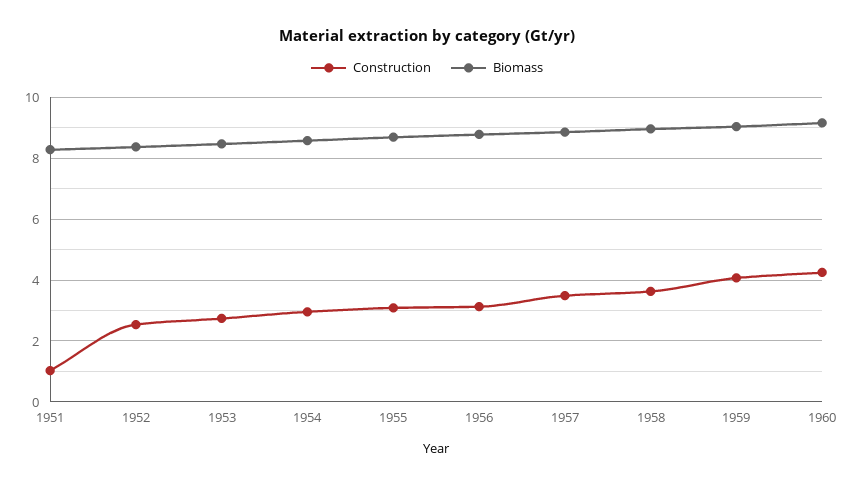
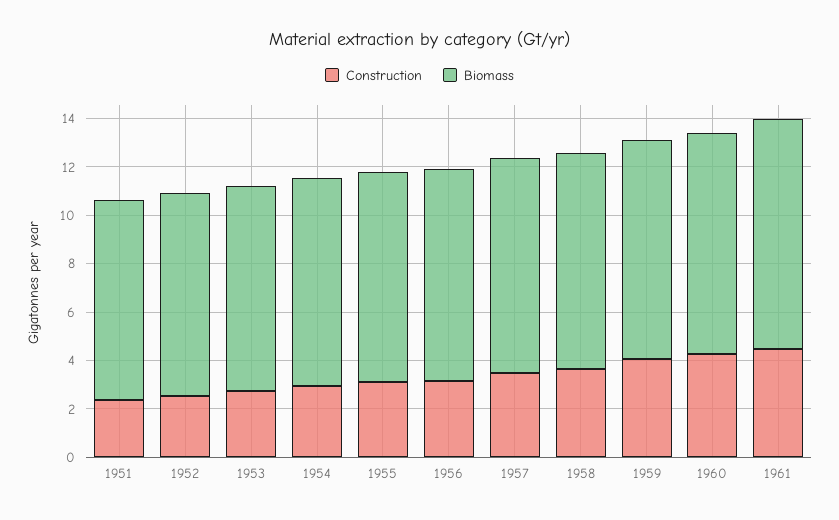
Construction, 1951: 1 -> 2.5
Construction, 1961: none -> 4.5
Biomass, 1961: none -> 9.5

